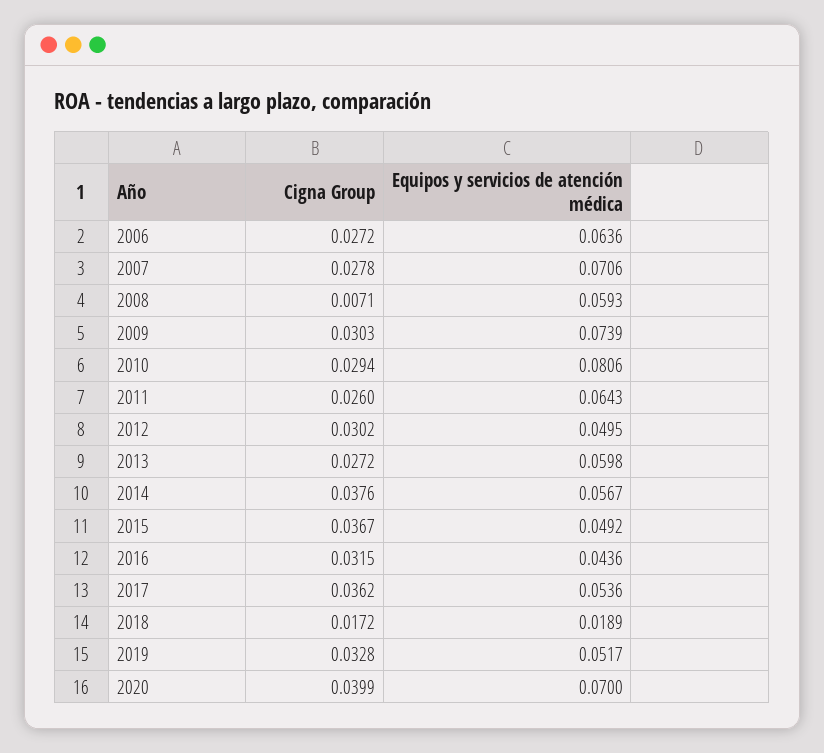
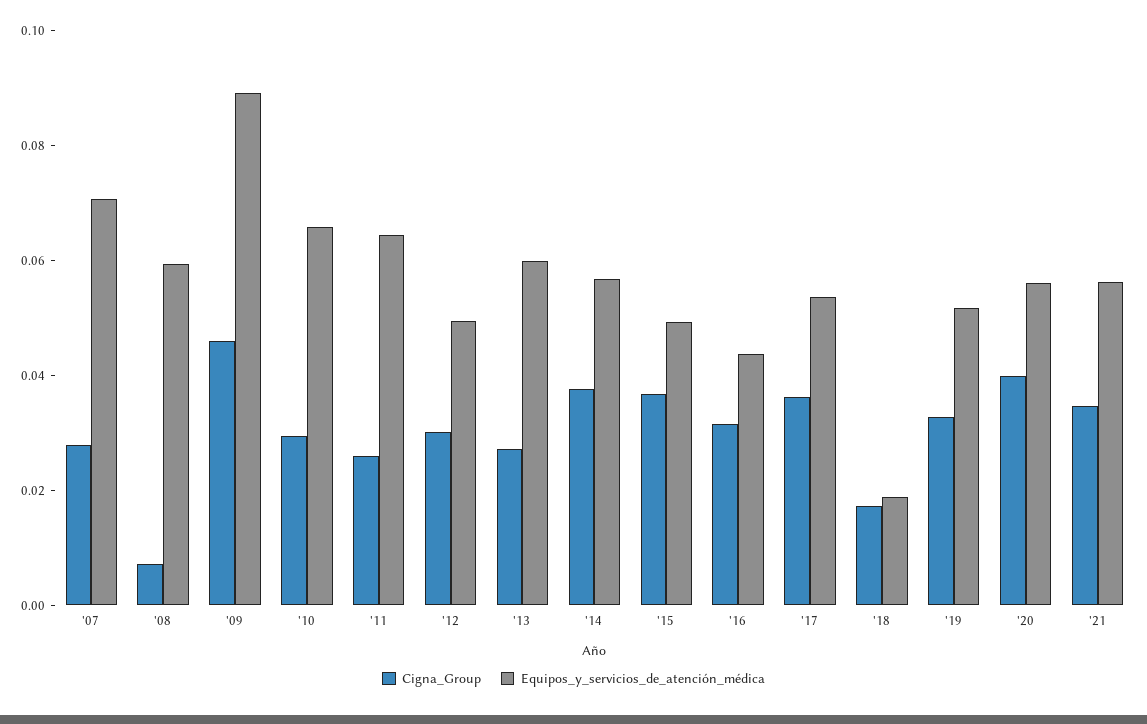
Cigna Group, 2006: 0.0272 -> none
Equipos y servicios de atención médica, 2006: 0.0636 -> none
Cigna Group, 2009: 0.0303 -> 0.045
Equipos y servicios de atención médica, 2009: 0.0739 -> 0.09
Equipos y servicios de atención médica, 2010: 0.0806 -> 0.065
Equipos y servicios de atención médica, 2020: 0.07 -> 0.055
Cigna Group, '21: none -> 0.035
Equipos y servicios de atención médica, '21: none -> 0.055

